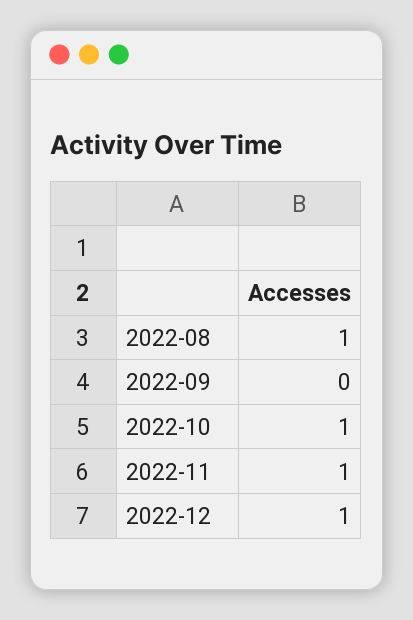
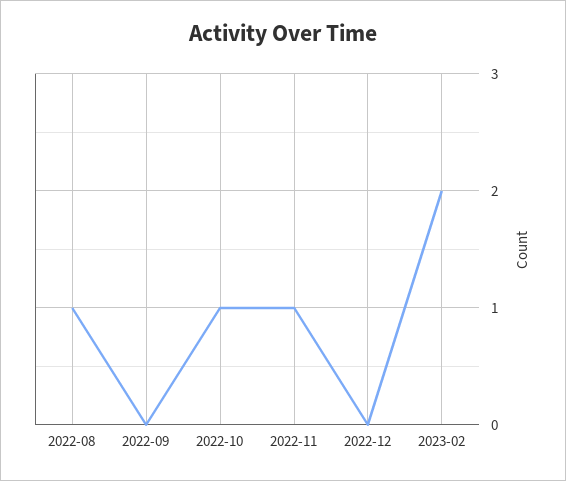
2022-12: 1 -> 0
2023-02: none -> 2

